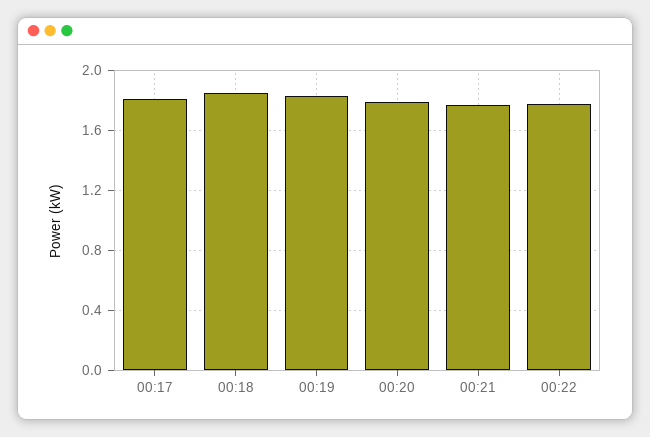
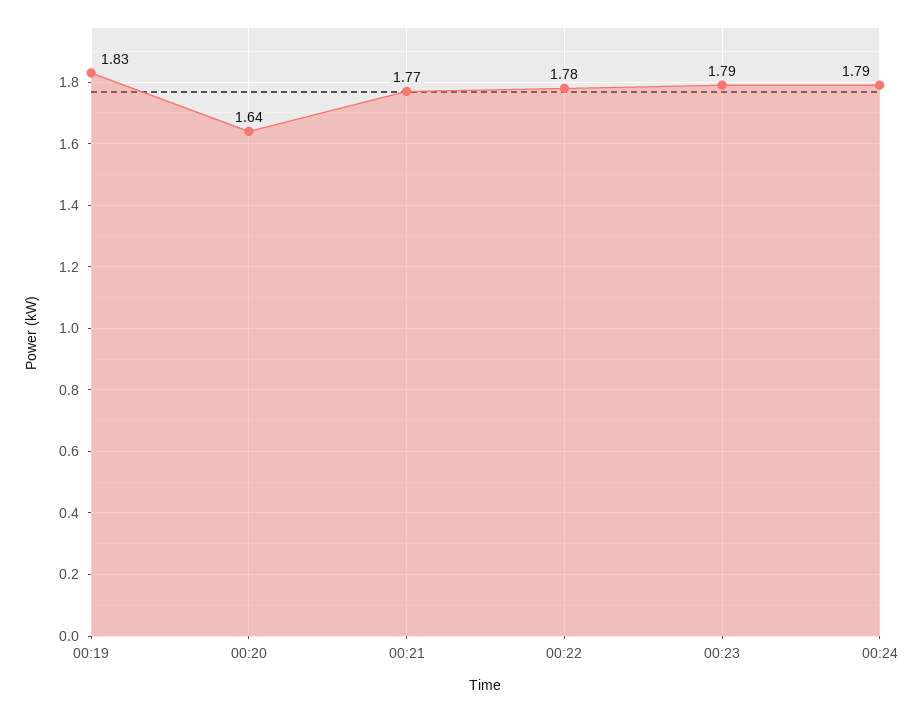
00:17: 1.8 -> none
00:18: 1.85 -> none
00:20: 1.8 -> 1.64
00:23: none -> 1.79
00:24: none -> 1.79

